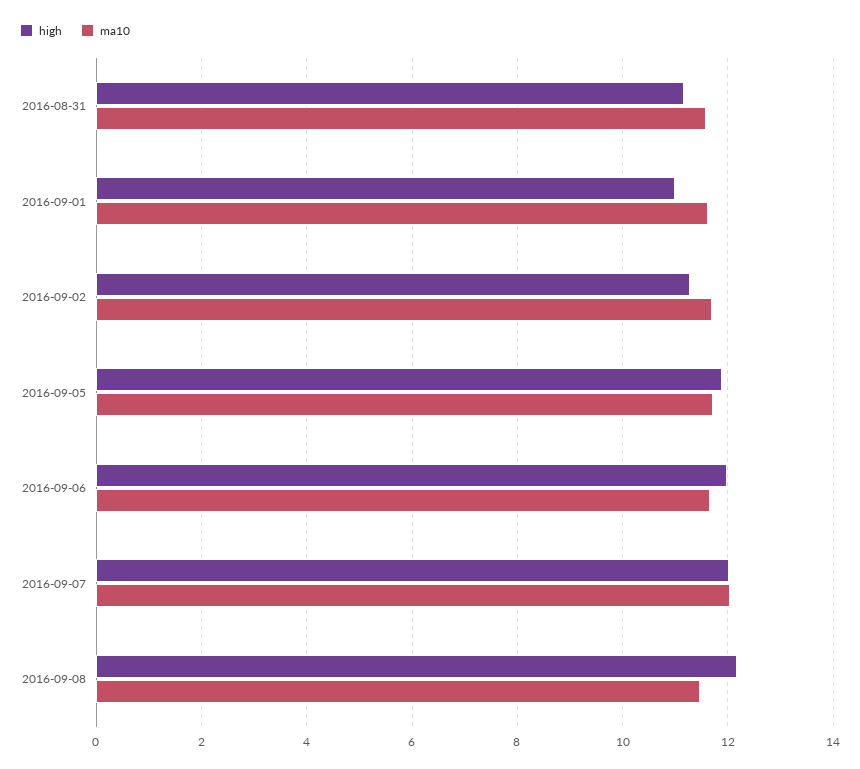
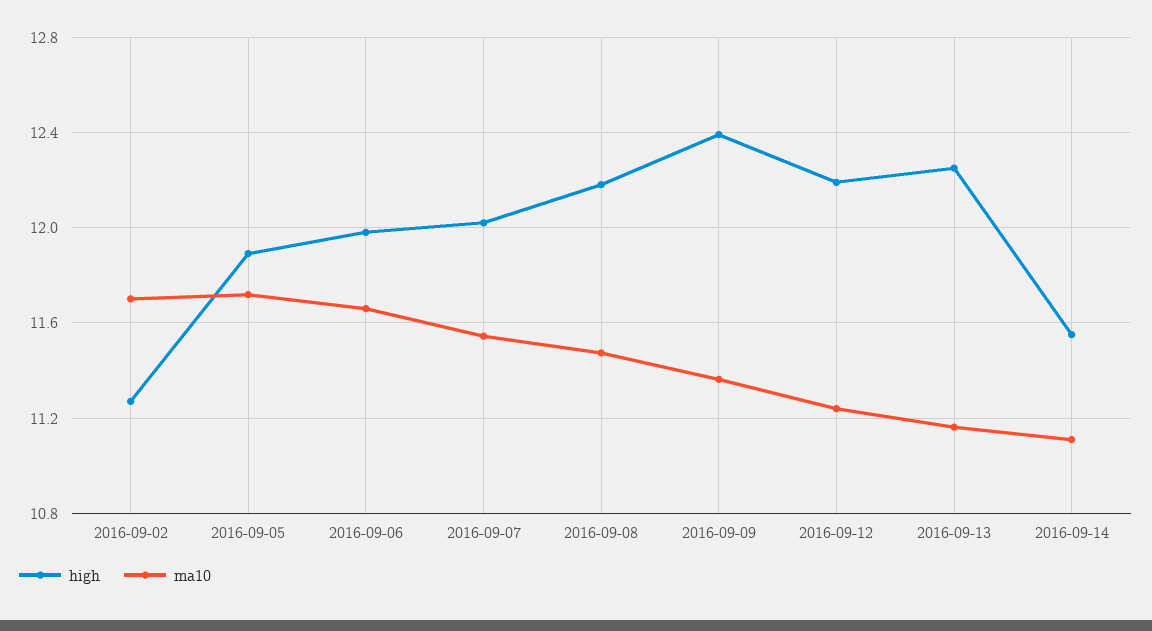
high, 2016-08-31: 11.2 -> none
ma10, 2016-08-31: 11.6 -> none
high, 2016-09-01: 11 -> none
ma10, 2016-09-01: 11.6 -> none
ma10, 2016-09-07: 12 -> 11.55
high, 2016-09-09: none -> 12.4
ma10, 2016-09-09: none -> 11.35
high, 2016-09-12: none -> 12.2
ma10, 2016-09-12: none -> 11.25
high, 2016-09-13: none -> 12.25
ma10, 2016-09-13: none -> 11.15
high, 2016-09-14: none -> 11.55
ma10, 2016-09-14: none -> 11.1

